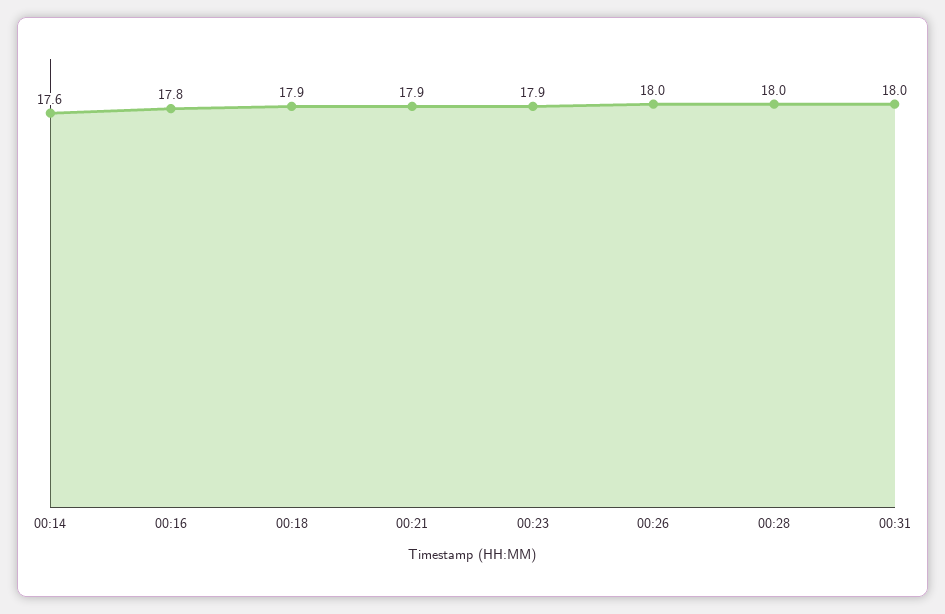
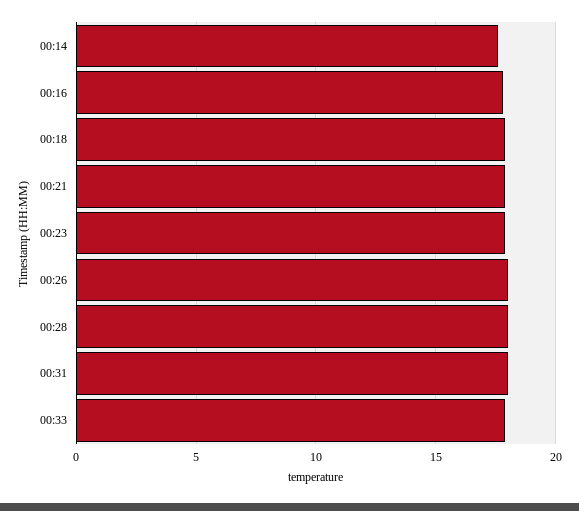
00:33: none -> 18

